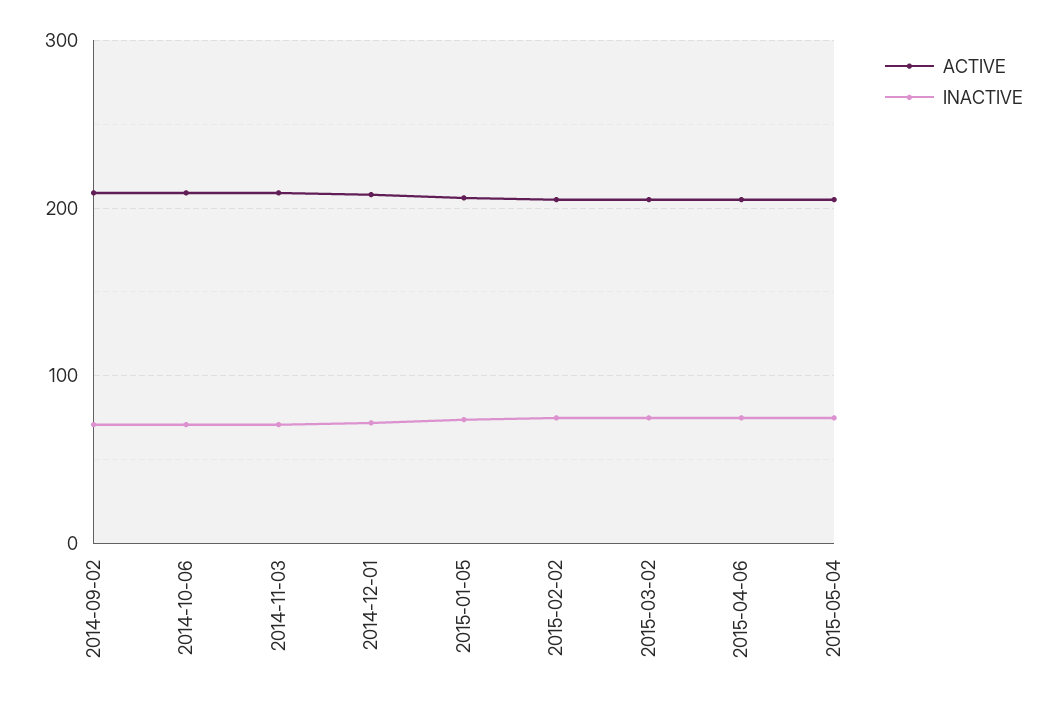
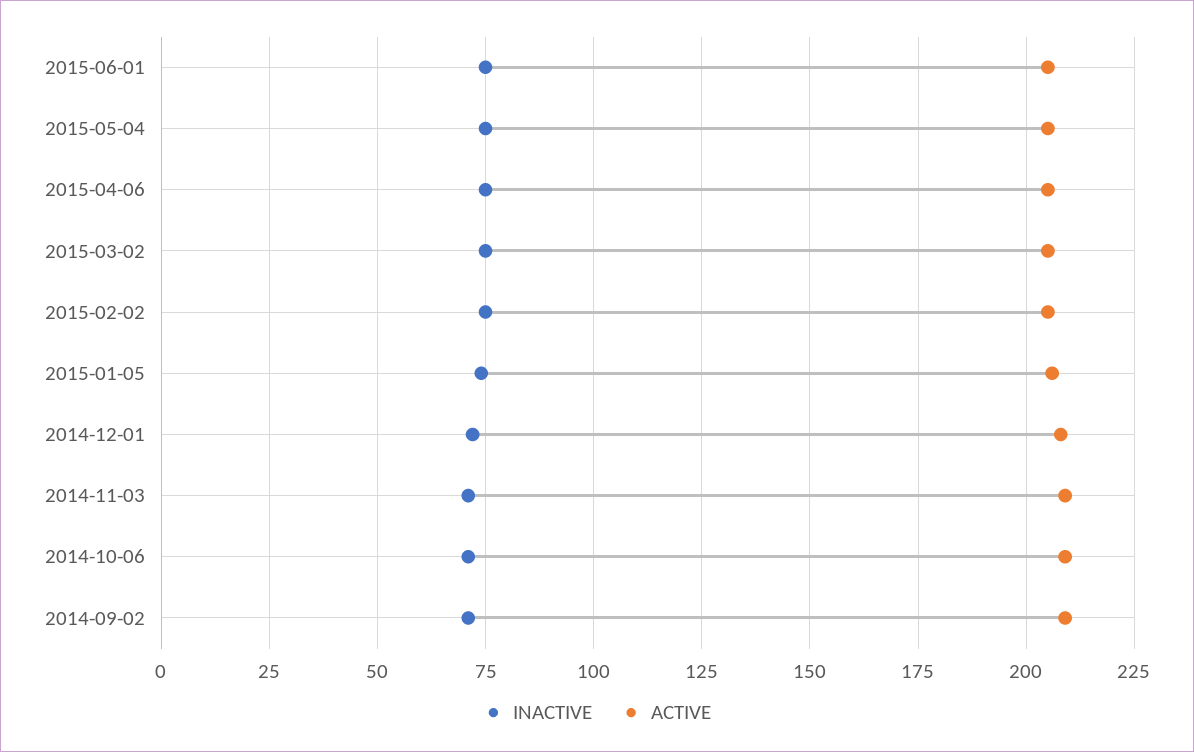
INACTIVE, 2015-06-01: none -> 75
ACTIVE, 2015-06-01: none -> 205

